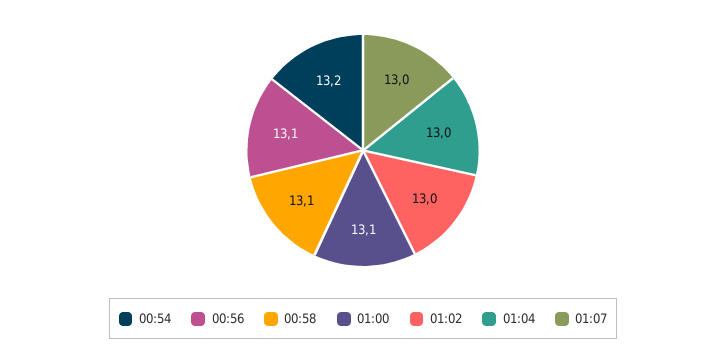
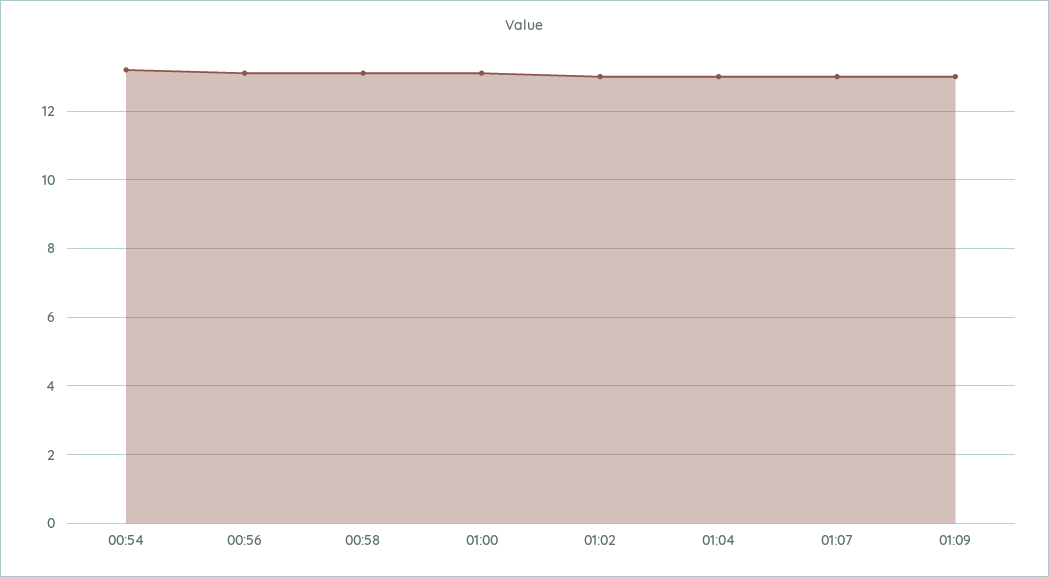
01:09: none -> 13

